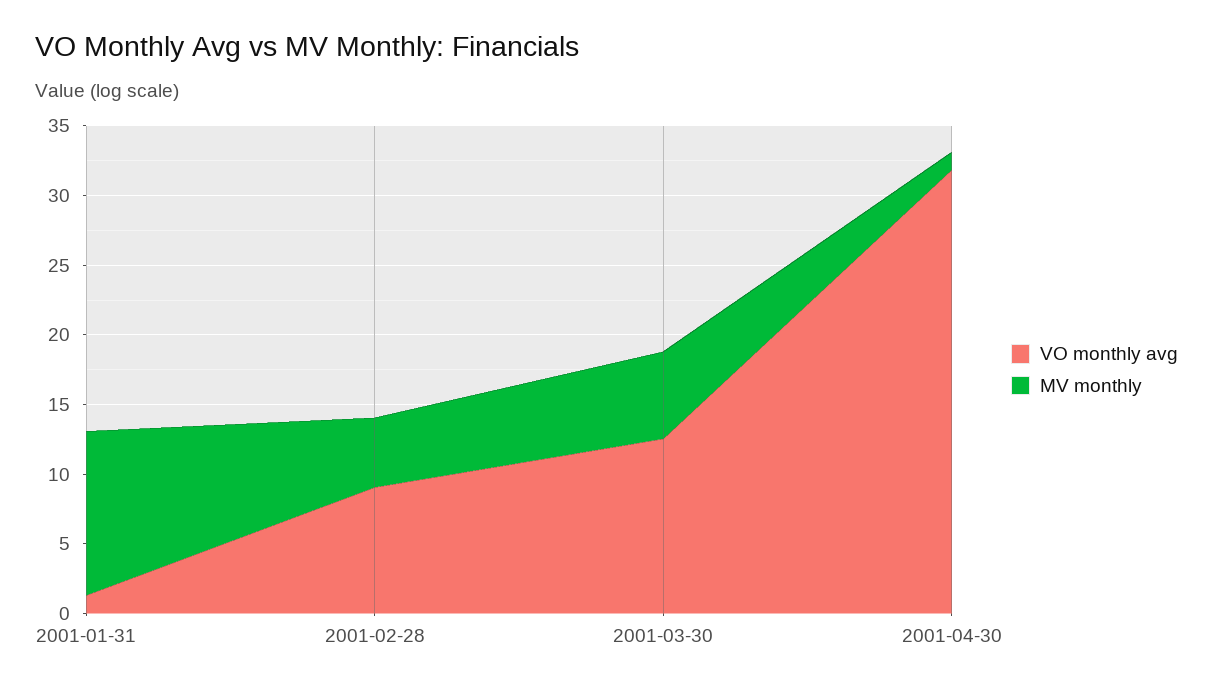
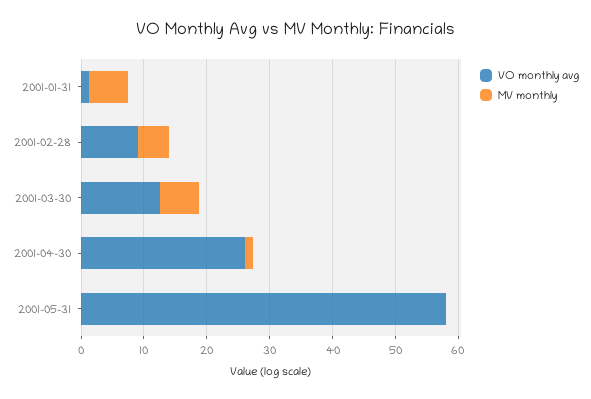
MV monthly, 2001-01-31: 12 -> 6
VO monthly avg, 2001-04-30: 32 -> 26
VO monthly avg, 2001-05-31: none -> 58
MV monthly, 2001-05-31: none -> 0

